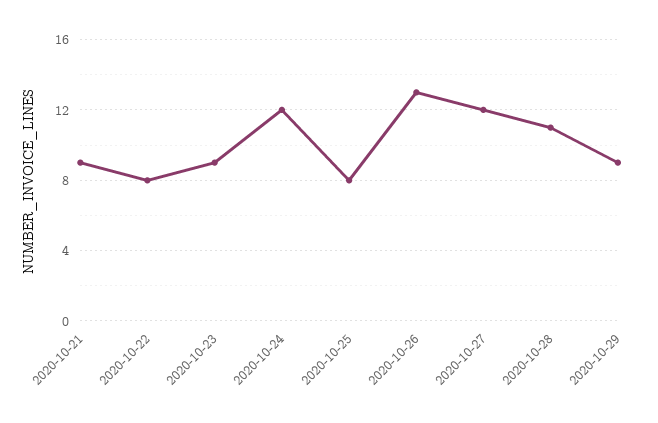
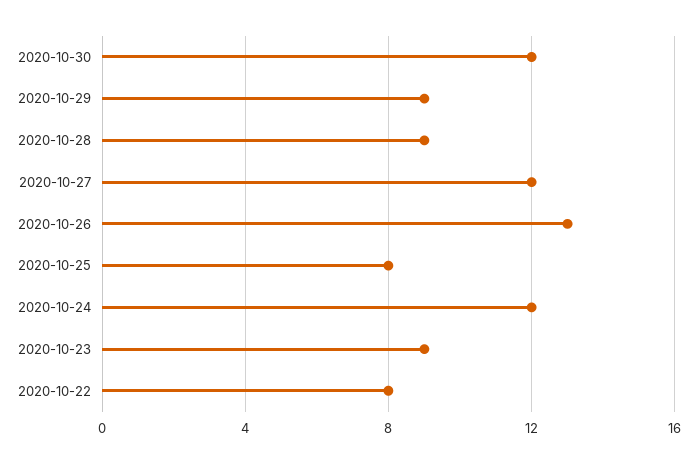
2020-10-21: 9 -> none
2020-10-28: 11 -> 9
2020-10-30: none -> 12

